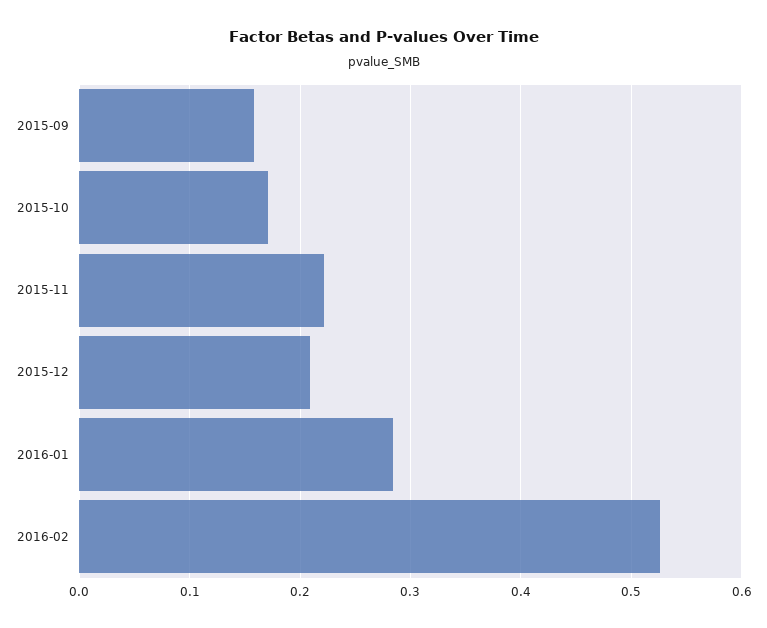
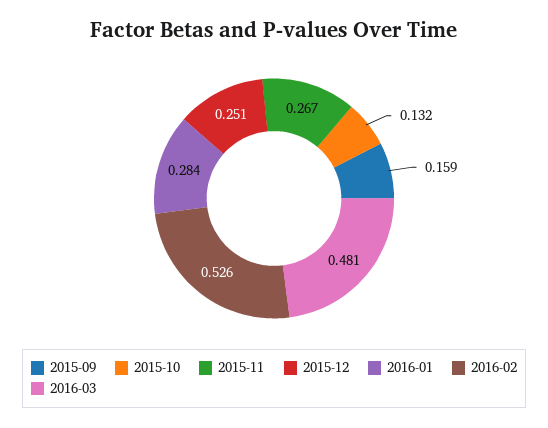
2015-10: 0.17 -> 0.132
2015-11: 0.22 -> 0.267
2015-12: 0.21 -> 0.251
2016-03: none -> 0.481

